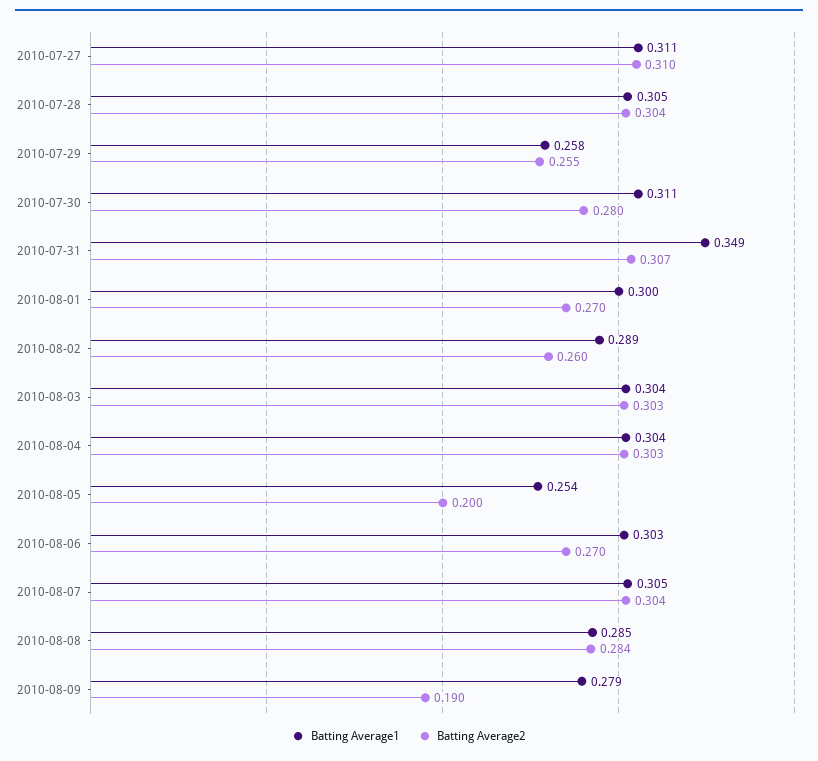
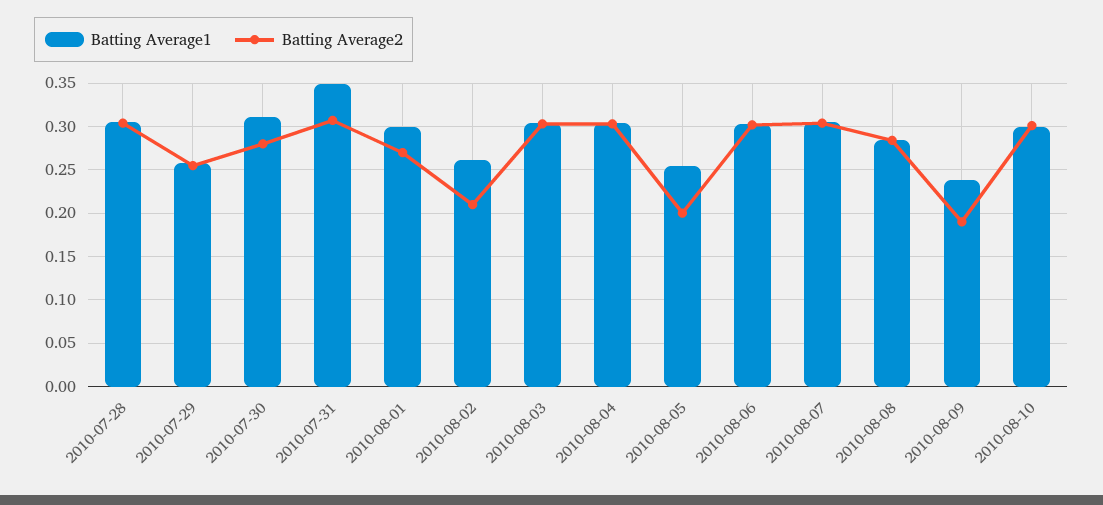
Batting Average1, 2010-07-27: 0.311 -> none
Batting Average2, 2010-07-27: 0.31 -> none
Batting Average1, 2010-08-02: 0.289 -> 0.26
Batting Average2, 2010-08-02: 0.26 -> 0.21
Batting Average2, 2010-08-06: 0.27 -> 0.3
Batting Average1, 2010-08-09: 0.279 -> 0.24
Batting Average1, 2010-08-10: none -> 0.3
Batting Average2, 2010-08-10: none -> 0.3

